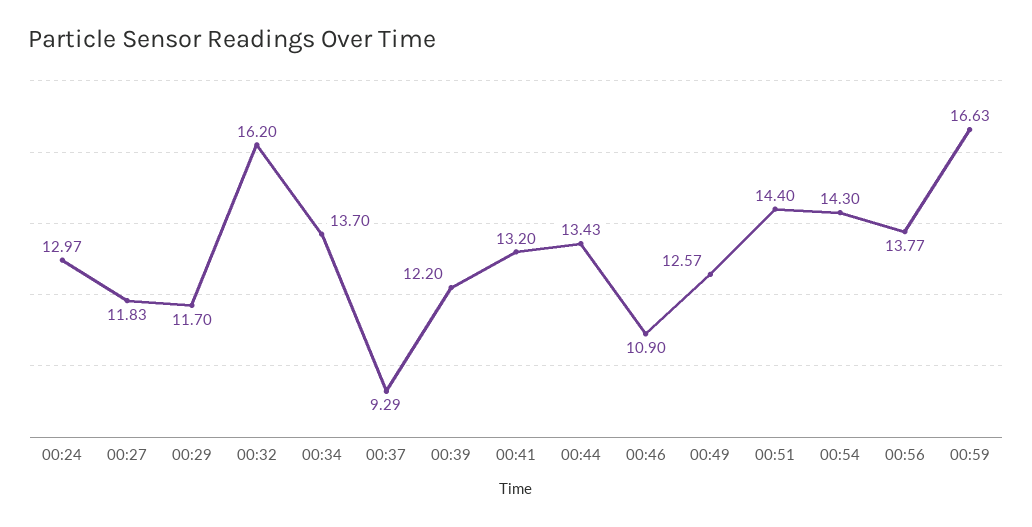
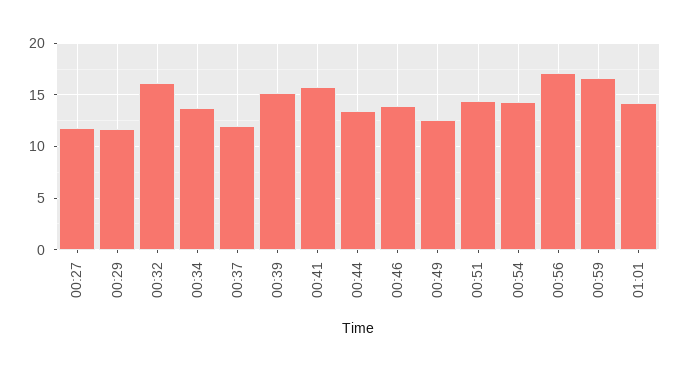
00:24: 12.97 -> none
00:37: 9.29 -> 12
00:39: 12.2 -> 15
00:41: 13.2 -> 16
00:46: 10.9 -> 14
00:56: 13.77 -> 17
01:01: none -> 14

